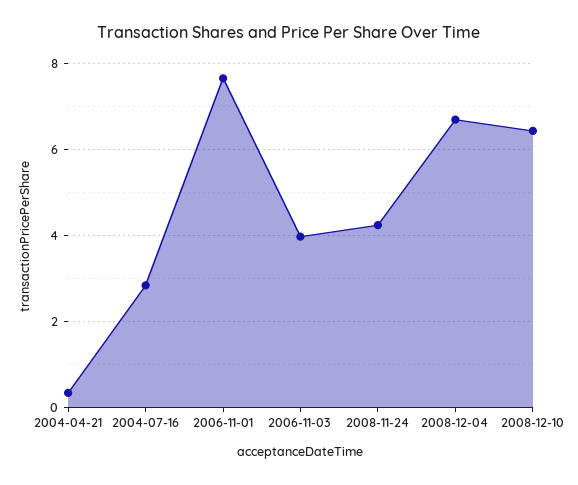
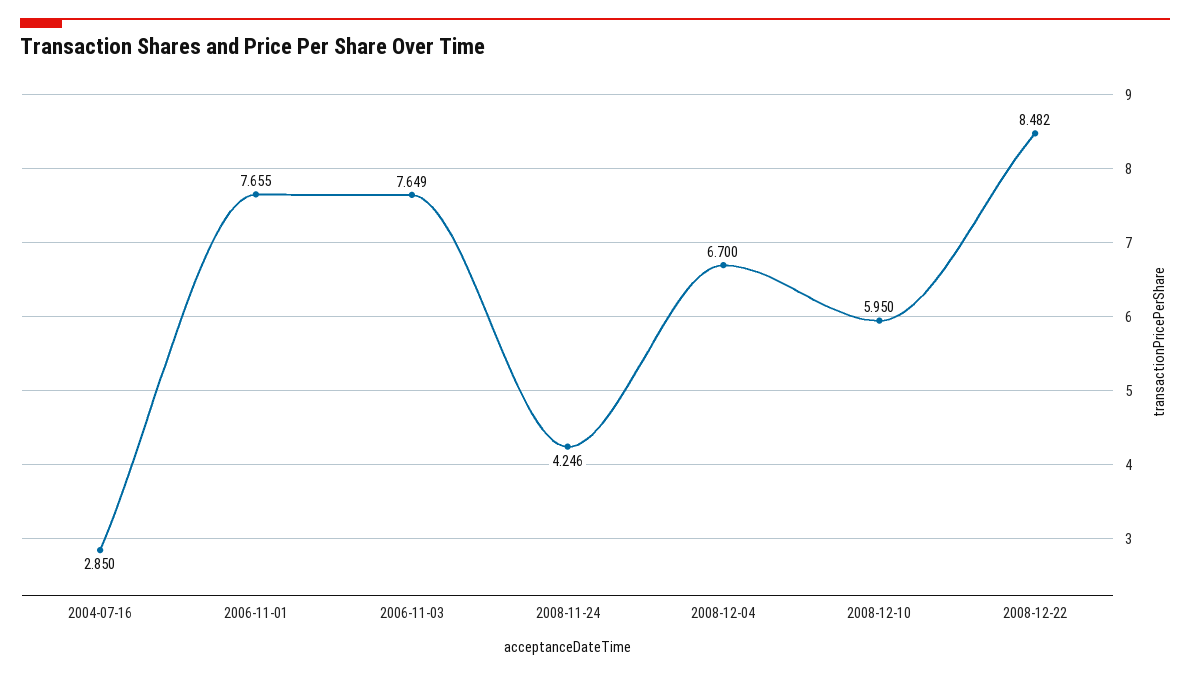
2004-04-21: 0.4 -> none
2006-11-03: 4 -> 7.649
2008-12-10: 6.4 -> 5.95
2008-12-22: none -> 8.482

